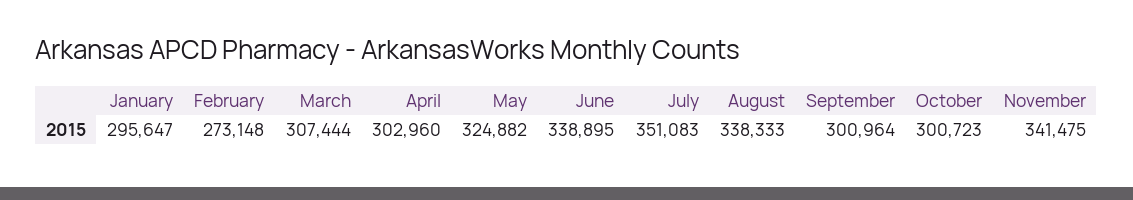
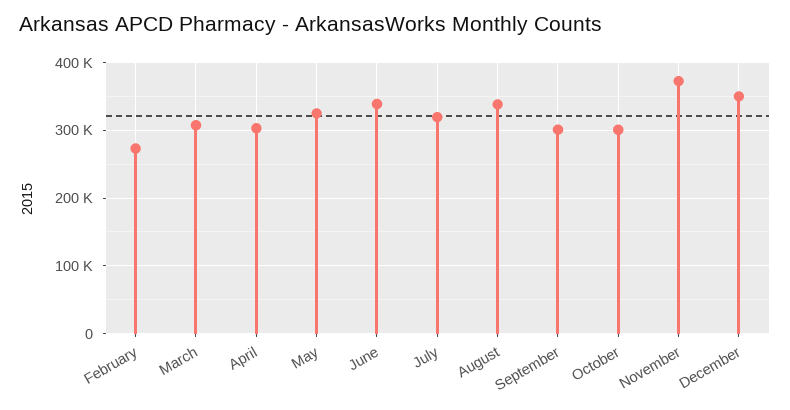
January: 295647 -> none
July: 351083 -> 320000
November: 341475 -> 370000
December: none -> 350000

